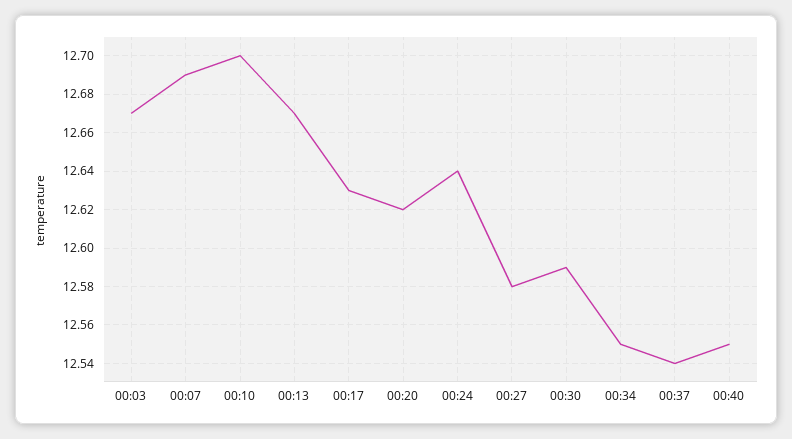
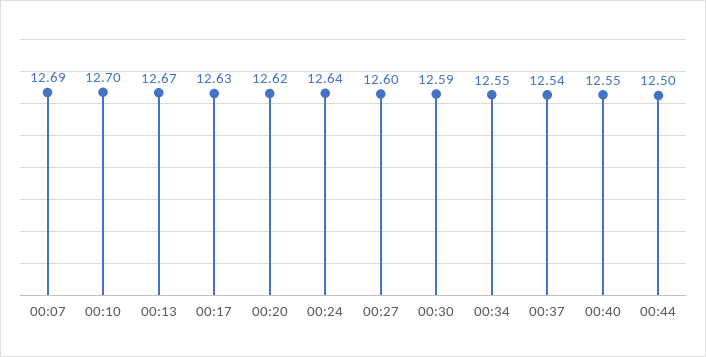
00:03: 12.67 -> none
00:27: 12.58 -> 12.6
00:44: none -> 12.5

